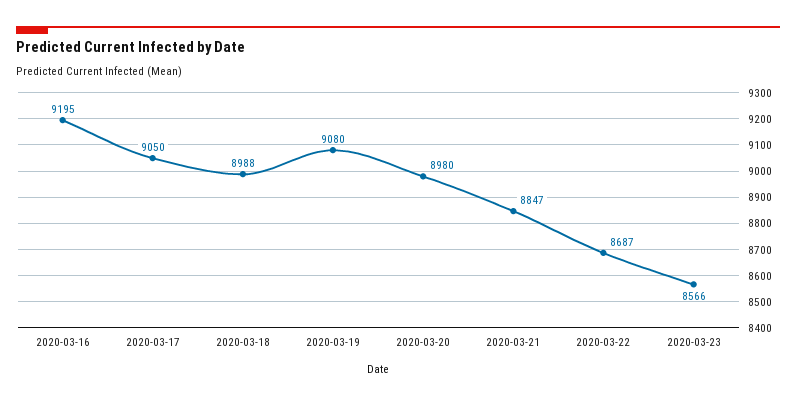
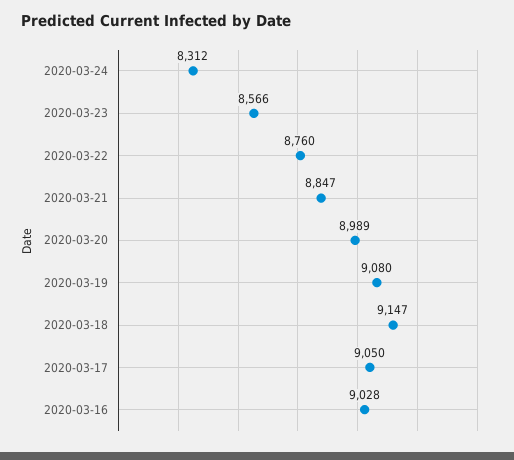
2020-03-16: 9195 -> 9028
2020-03-18: 8988 -> 9147
2020-03-20: 8980 -> 8989
2020-03-22: 8687 -> 8760
2020-03-24: none -> 8312

